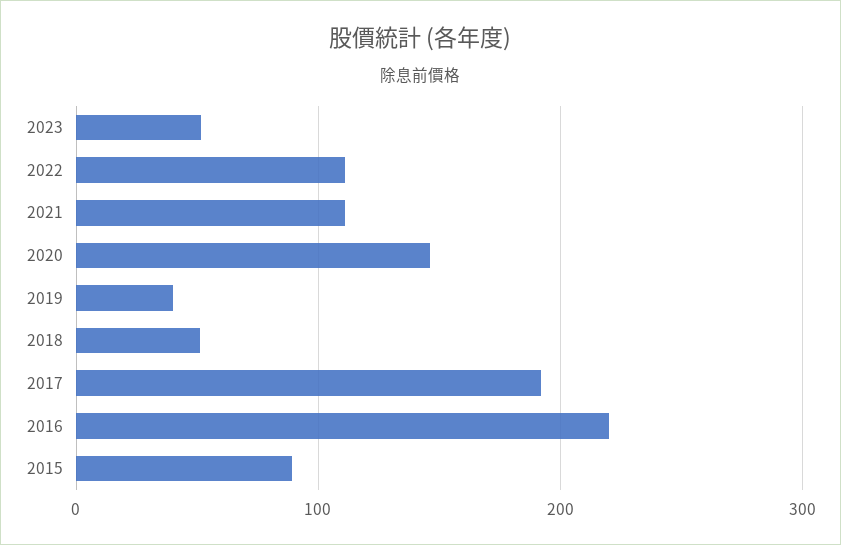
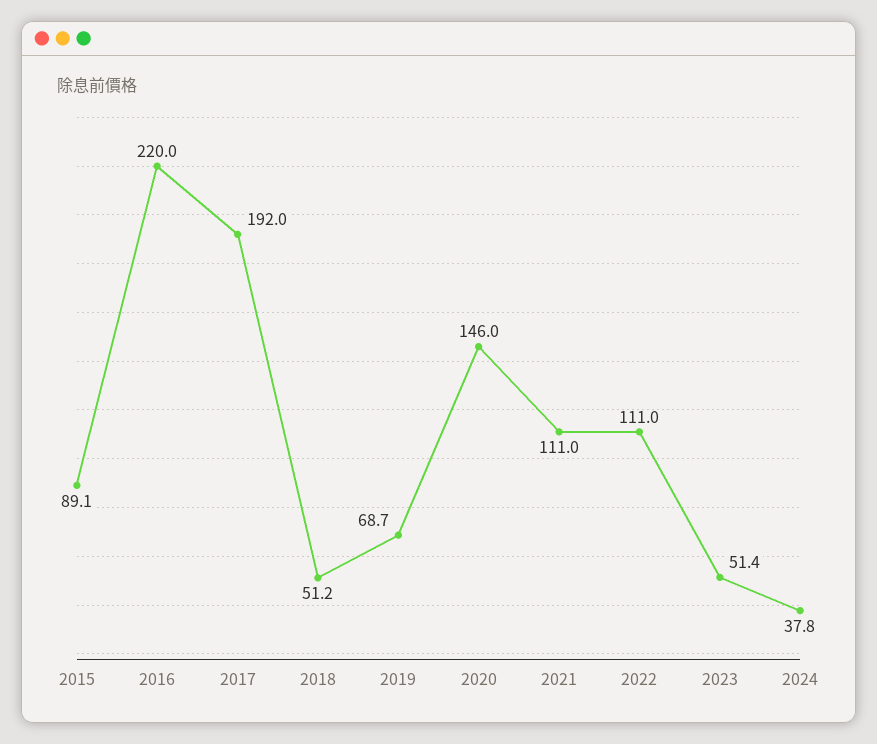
2019: 40 -> 68.7
2024: none -> 37.8

